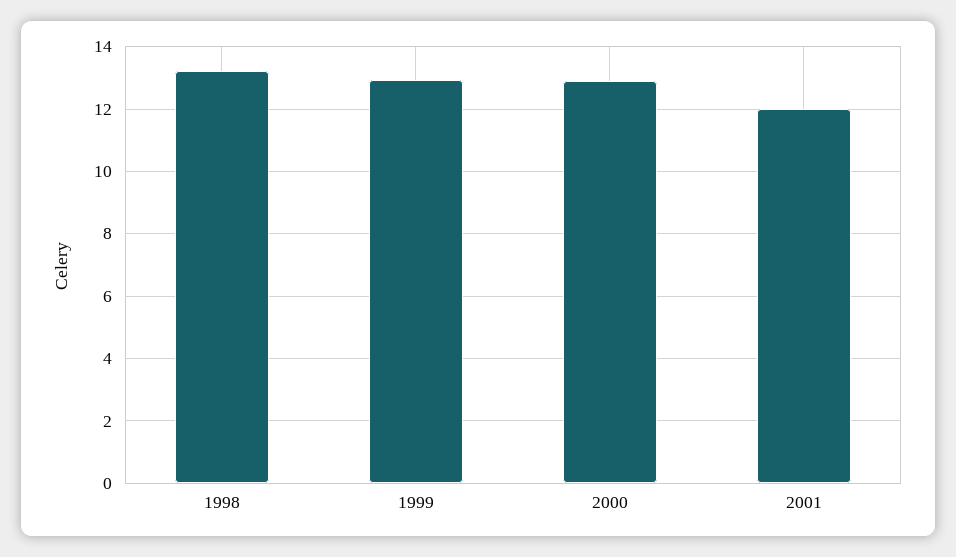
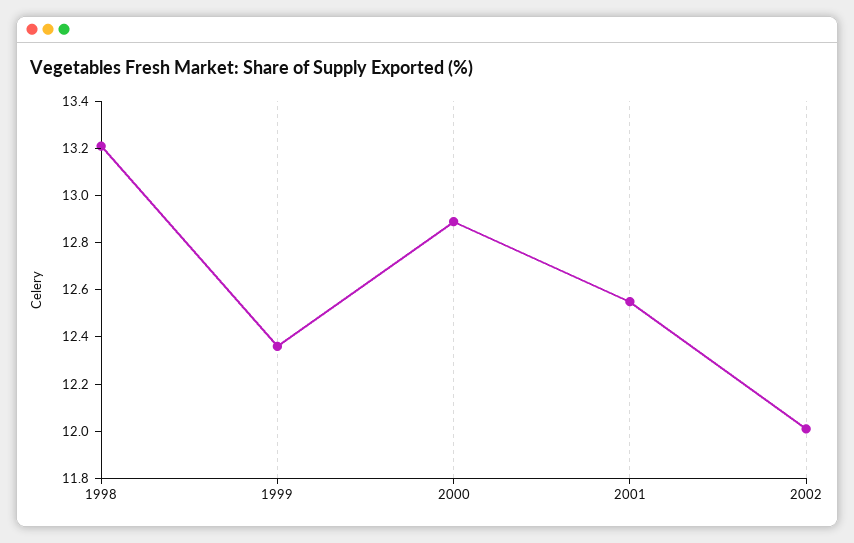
1999: 13 -> 12.35
2001: 12 -> 12.55
2002: none -> 12

